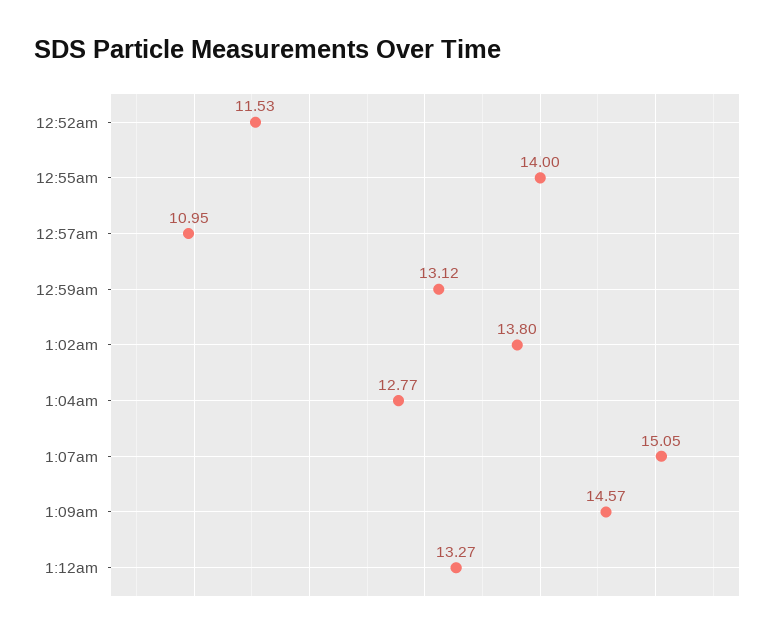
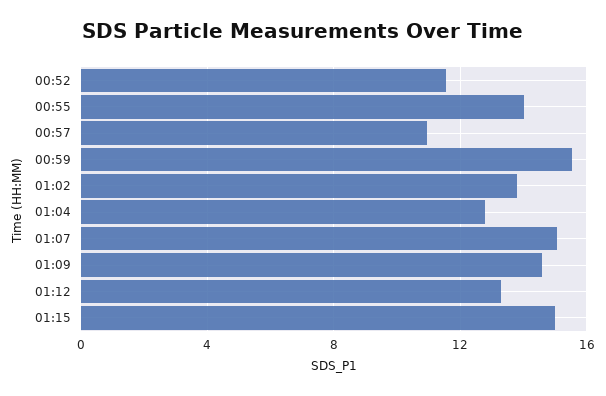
12:59am: 13.12 -> 15.5
01:15: none -> 15

